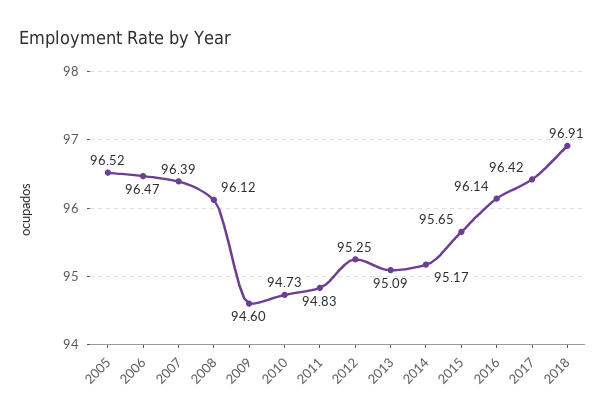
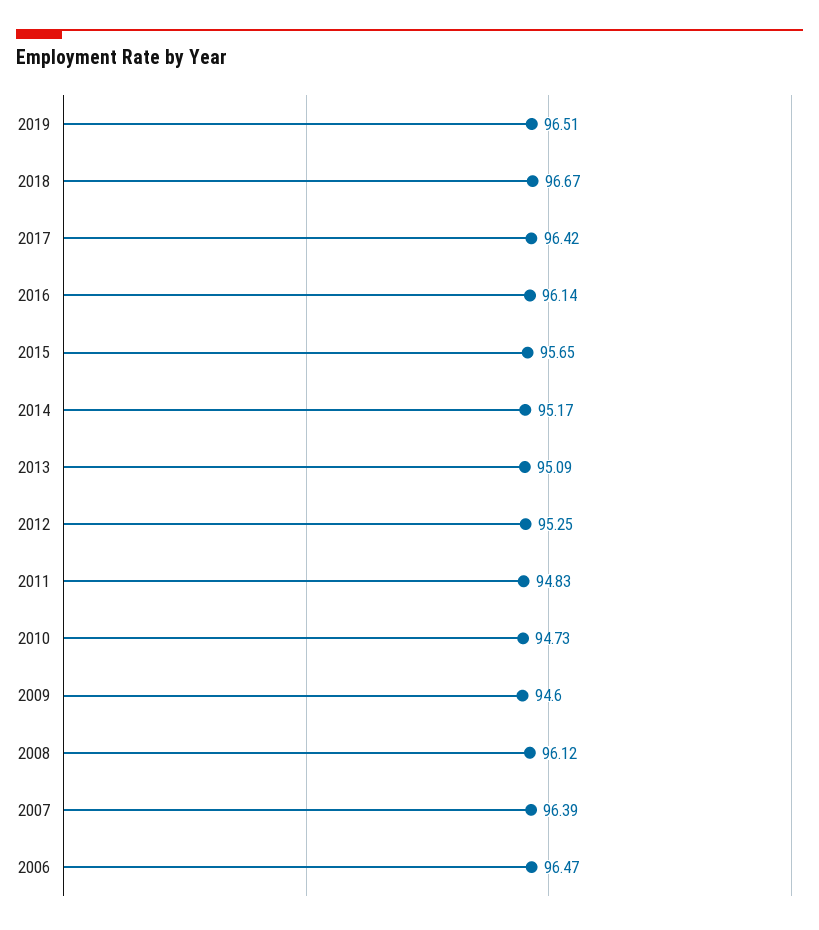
2005: 96.52 -> none
2018: 96.91 -> 96.67
2019: none -> 96.51

